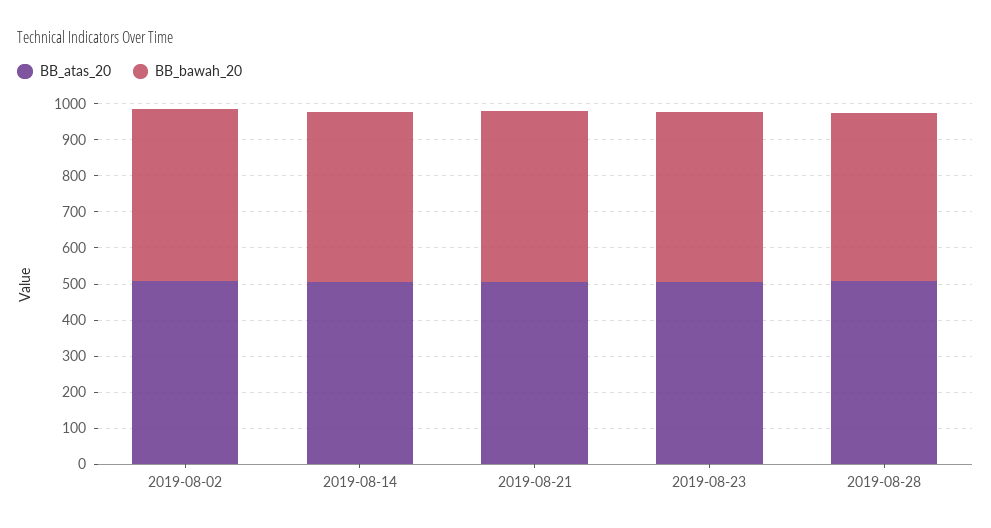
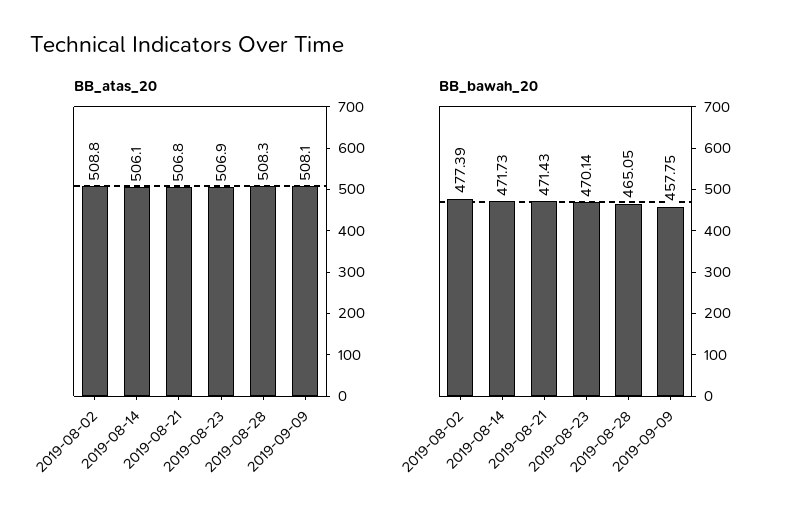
BB_atas_20, 2019-09-09: none -> 508.1
BB_bawah_20, 2019-09-09: none -> 457.75

